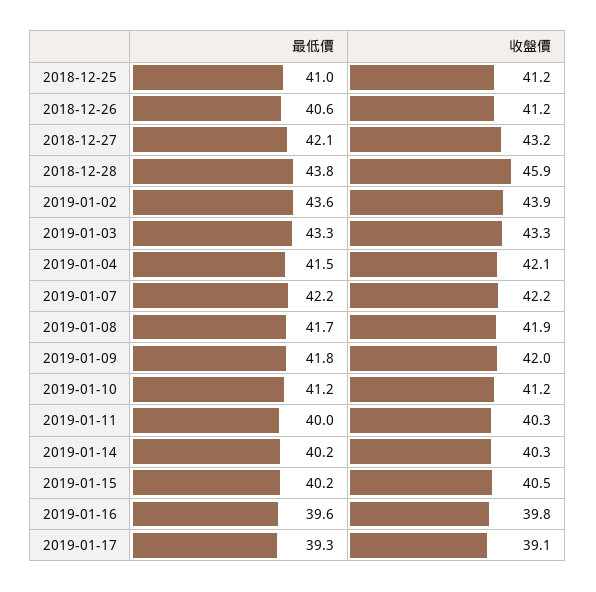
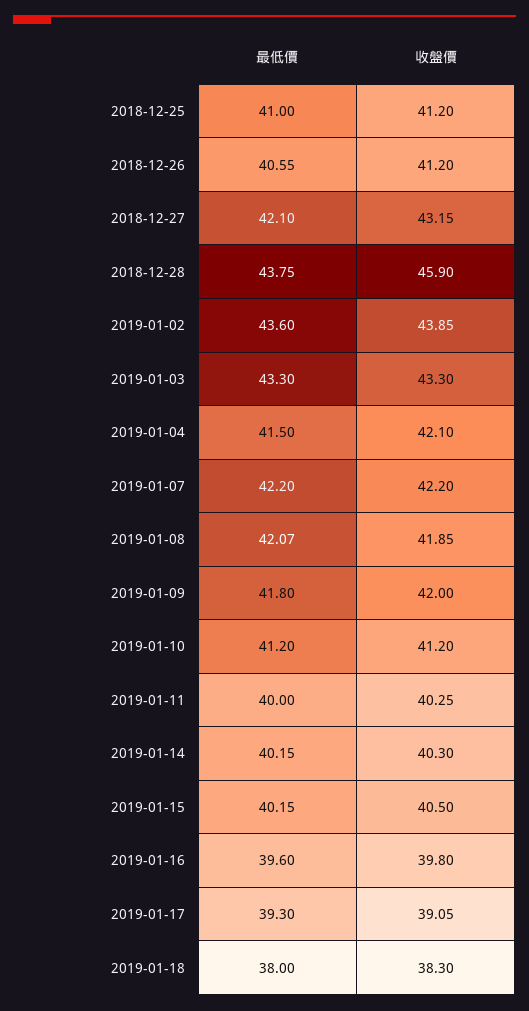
最低價, 2019-01-08: 41.7 -> 42.07
最低價, 2019-01-18: none -> 38
收盤價, 2019-01-18: none -> 38.3

